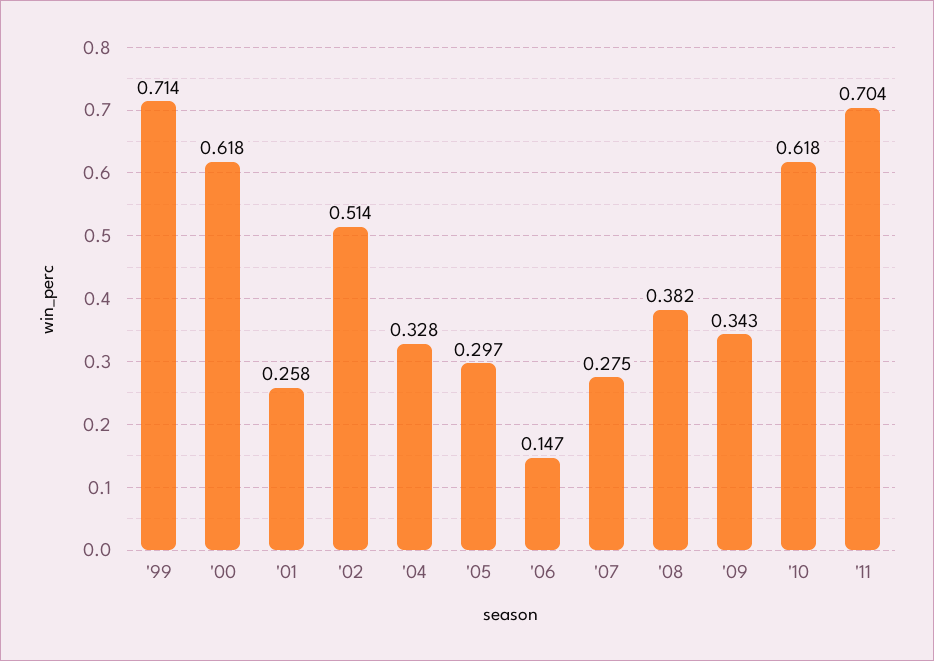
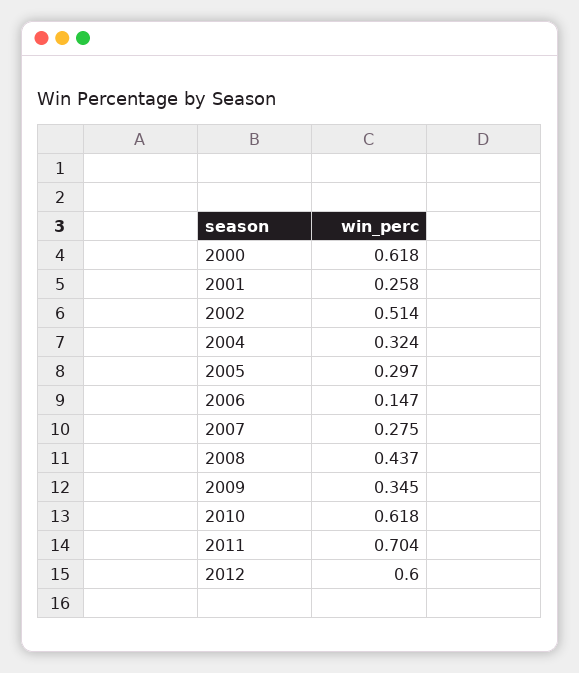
'99: 0.714 -> none
'04: 0.328 -> 0.324
'08: 0.382 -> 0.437
'09: 0.343 -> 0.345
2012: none -> 0.6

